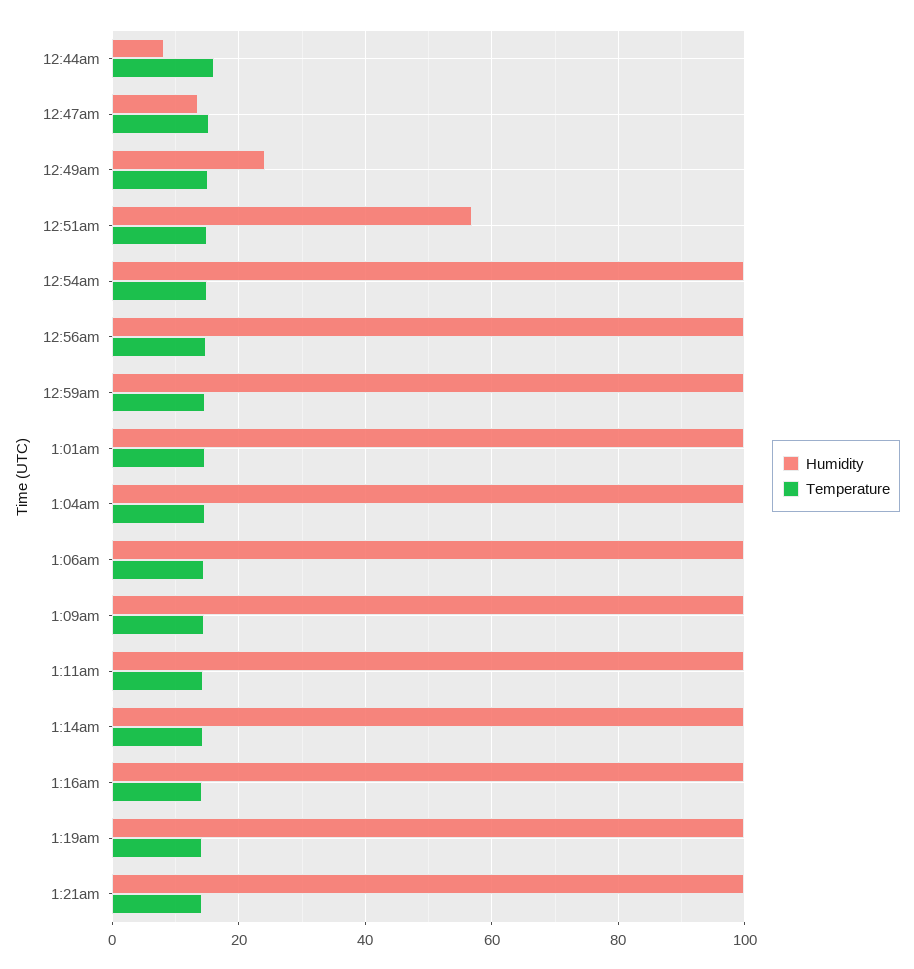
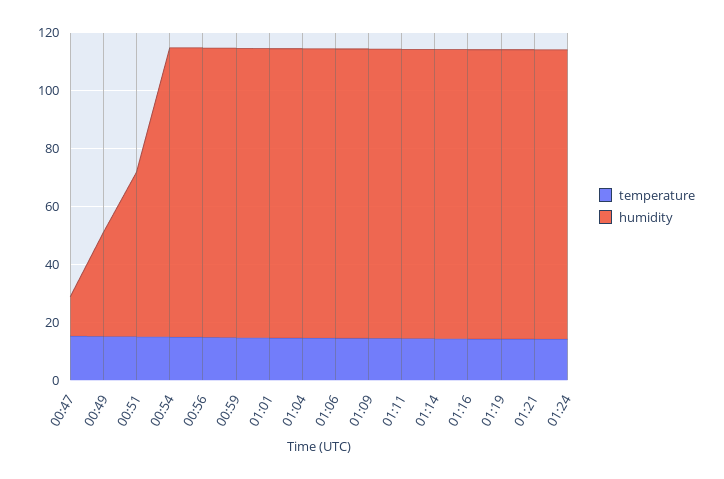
Humidity, 12:44am: 8 -> none
Temperature, 12:44am: 16 -> none
Humidity, 12:49am: 24 -> 35
Temperature, 01:24: none -> 15
Humidity, 01:24: none -> 100

